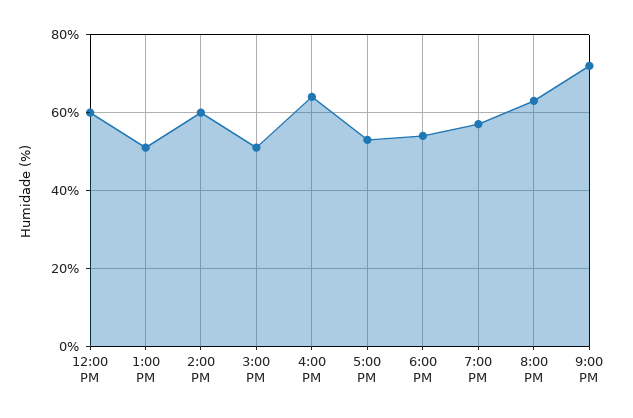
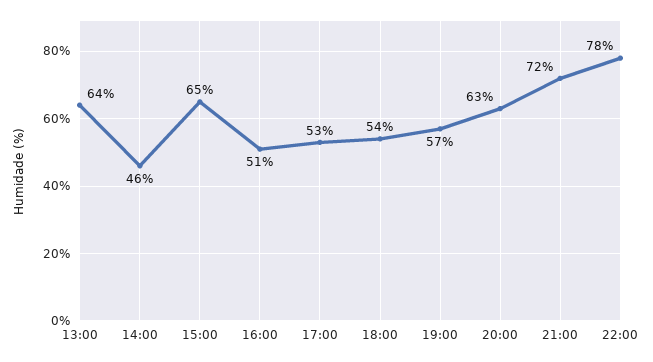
12:00 PM: 60 -> none
1:00 PM: 50 -> 64
2:00 PM: 60 -> 46
3:00 PM: 50 -> 65
4:00 PM: 65 -> 51
22:00: none -> 78

